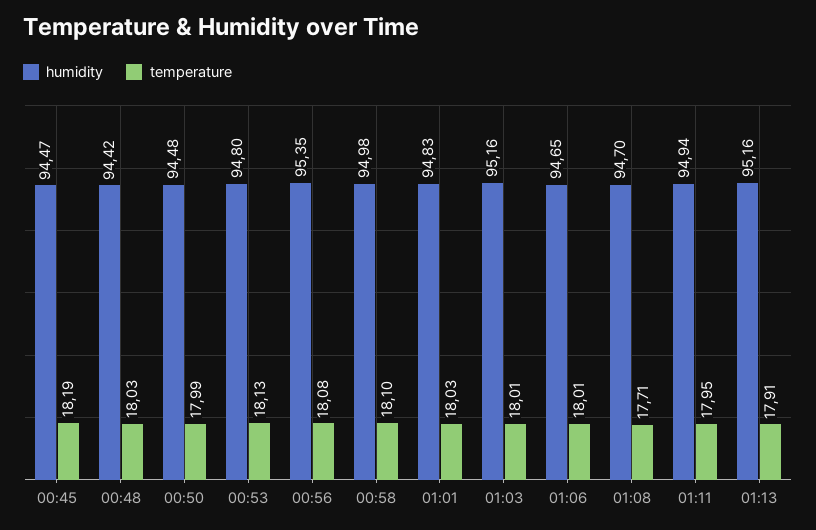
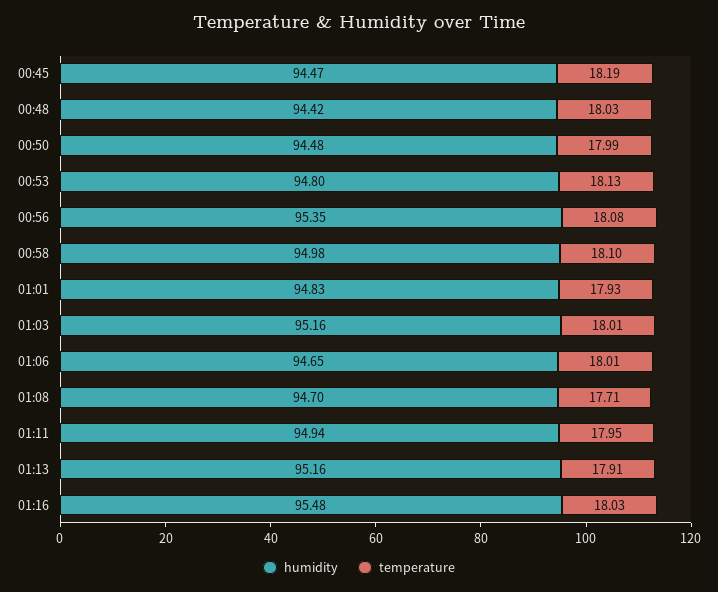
temperature, 01:01: 18.03 -> 17.93
humidity, 01:16: none -> 95.48
temperature, 01:16: none -> 18.03

